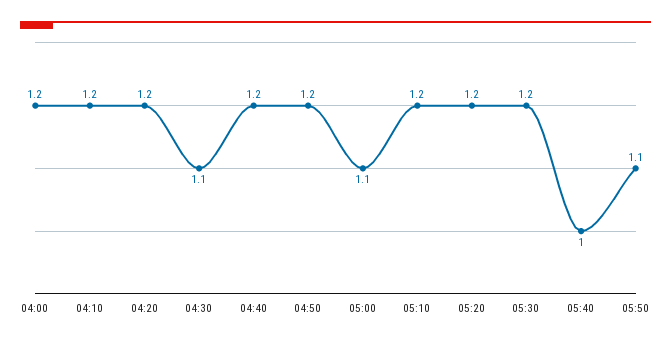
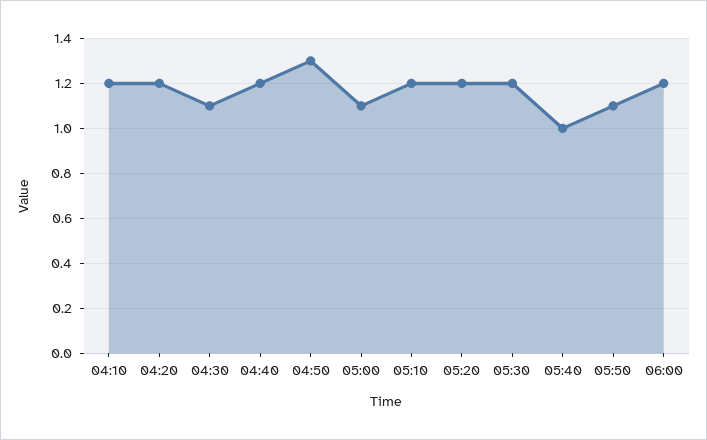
04:00: 1.2 -> none
04:50: 1.2 -> 1.3
06:00: none -> 1.2

